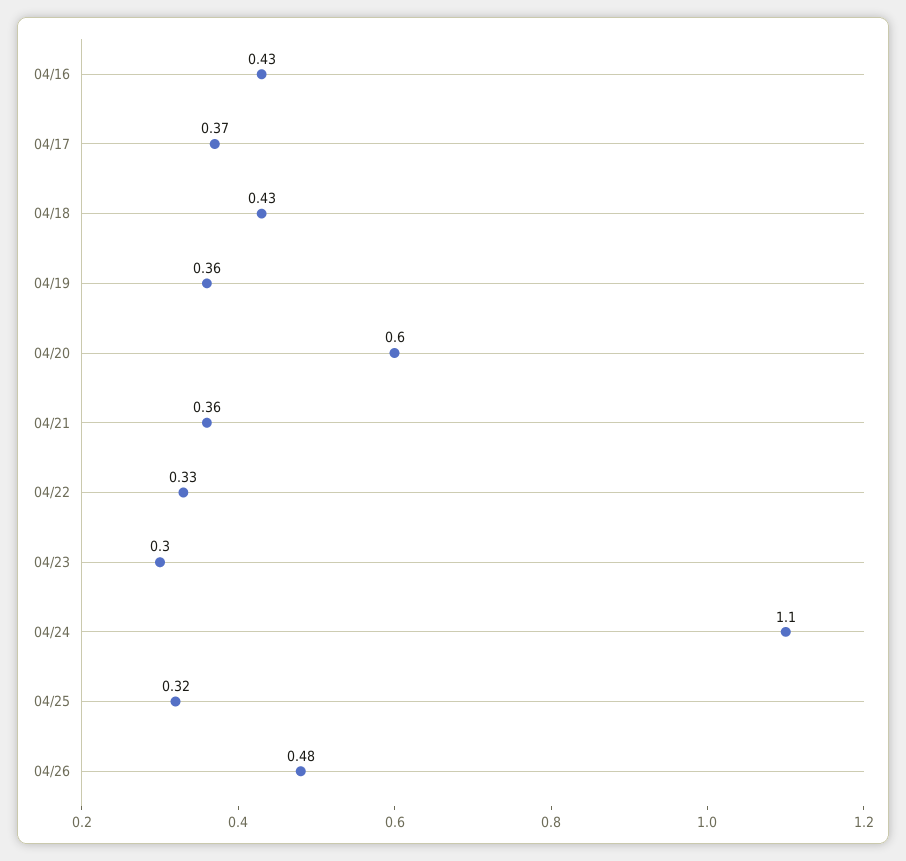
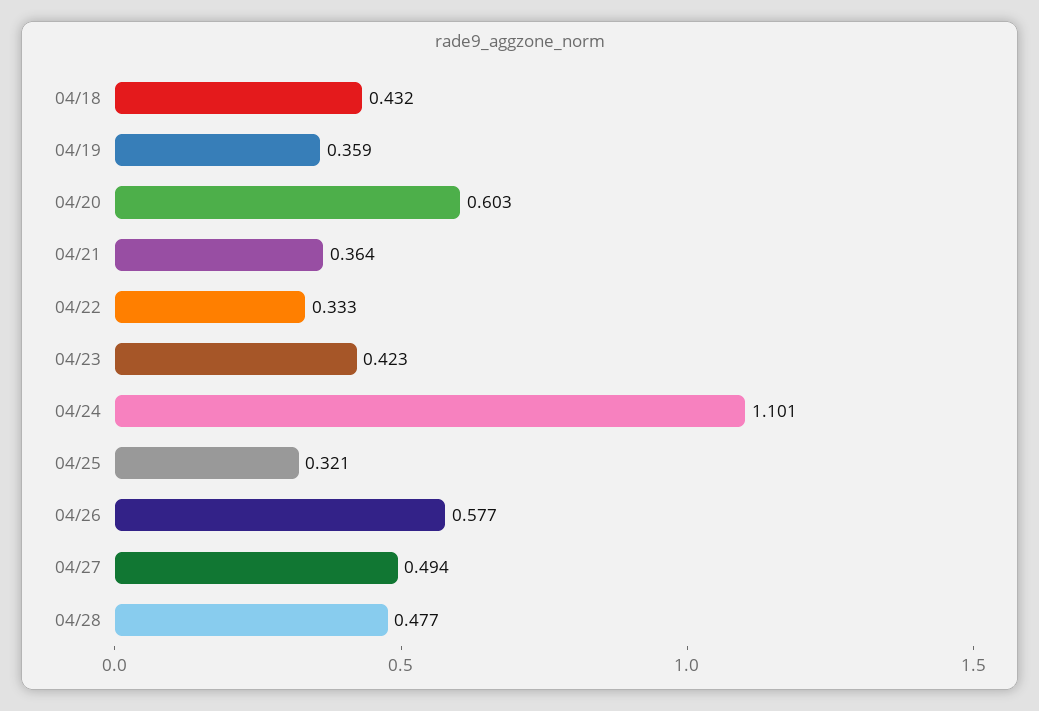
04/16: 0.43 -> none
04/17: 0.37 -> none
04/23: 0.3 -> 0.423
04/26: 0.48 -> 0.577
04/27: none -> 0.494
04/28: none -> 0.477

